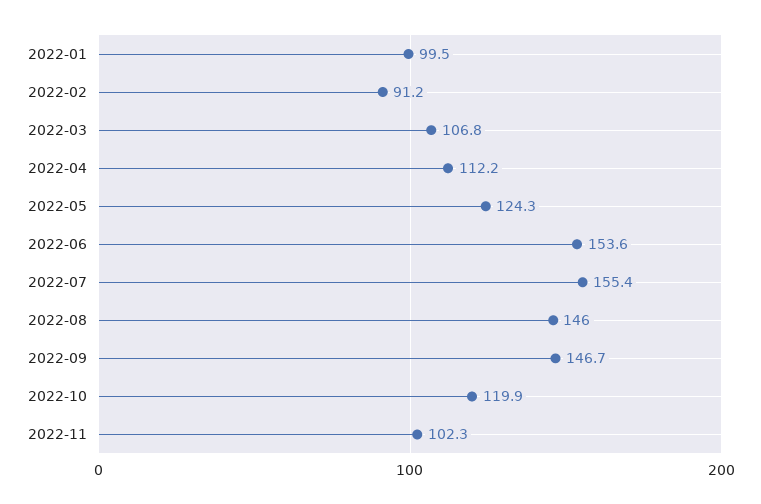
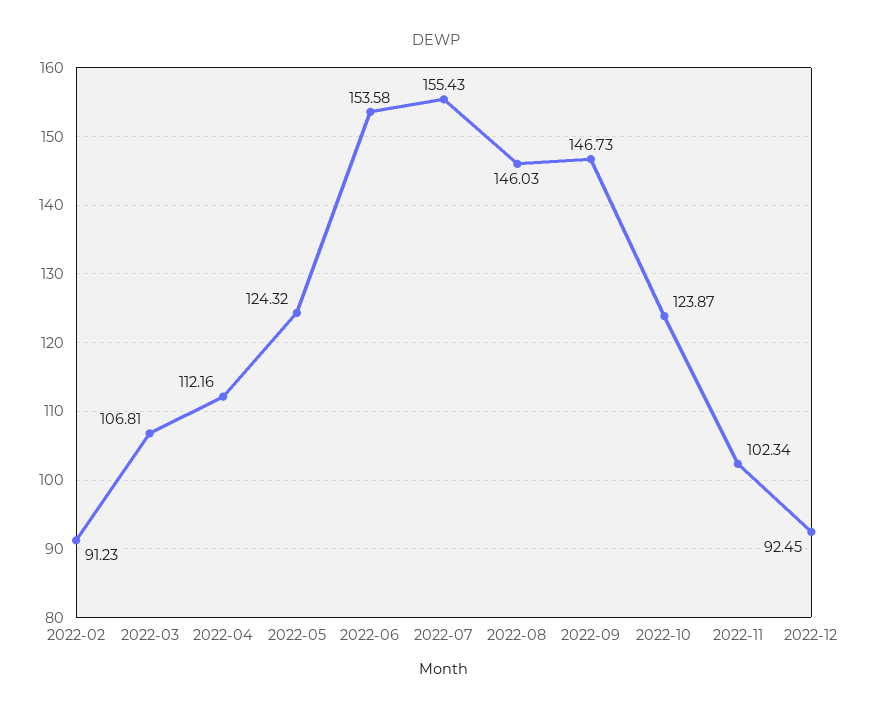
2022-01: 99.5 -> none
2022-10: 119.9 -> 123.87
2022-12: none -> 92.45

